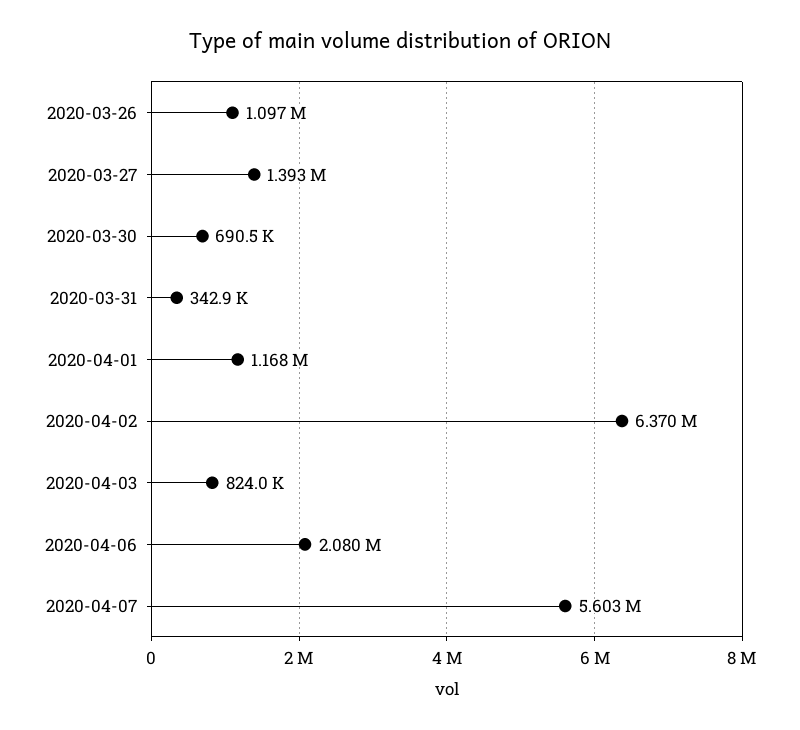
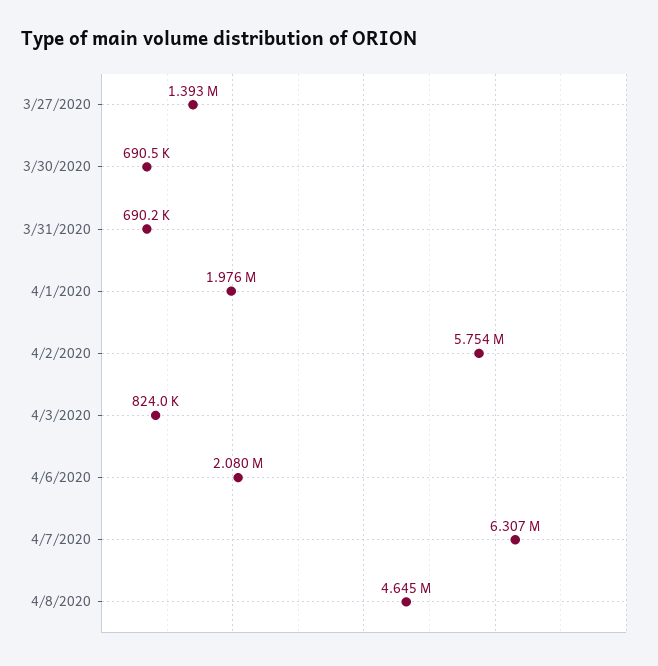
2020-03-26: 1097000 -> none
2020-03-31: 342900 -> 690200
2020-04-01: 1168000 -> 1976000
2020-04-02: 6370000 -> 5754000
2020-04-07: 5603000 -> 6307000
4/8/2020: none -> 4645000

